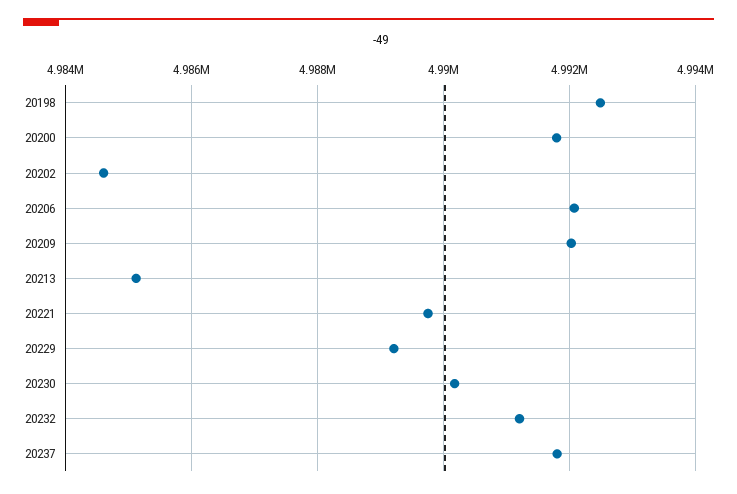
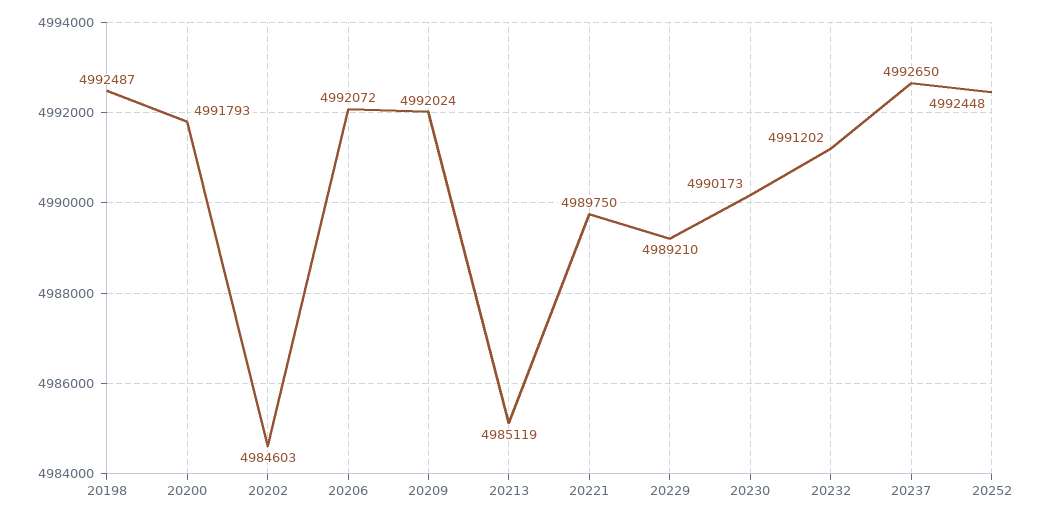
20237: 4991800 -> 4992650
20252: none -> 4992448

